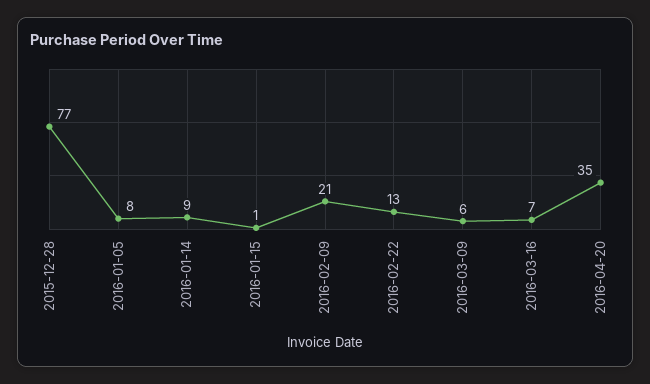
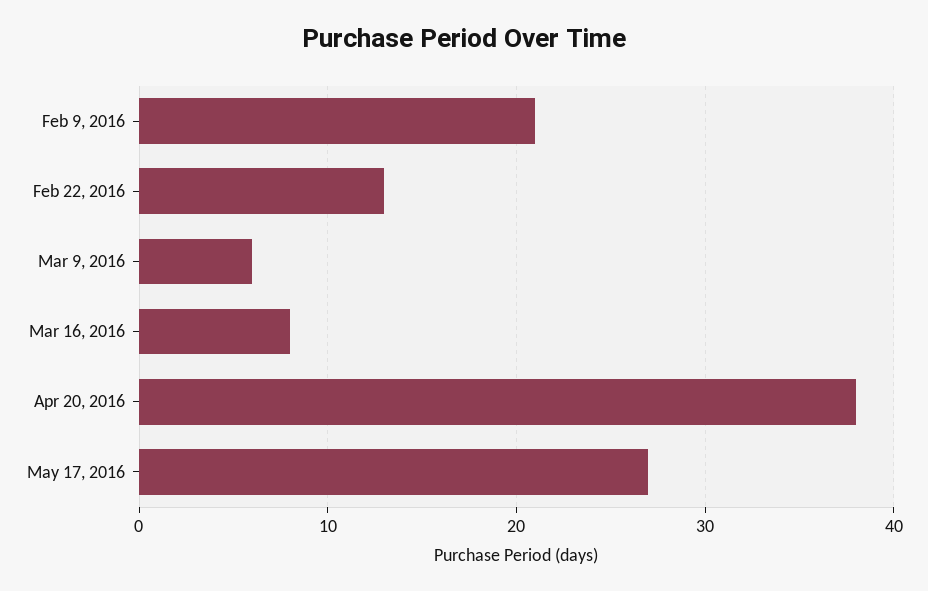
2015-12-28: 77 -> none
2016-01-05: 8 -> none
2016-01-14: 9 -> none
2016-01-15: 1 -> none
2016-03-16: 7 -> 8
2016-04-20: 35 -> 38
May 17, 2016: none -> 27

